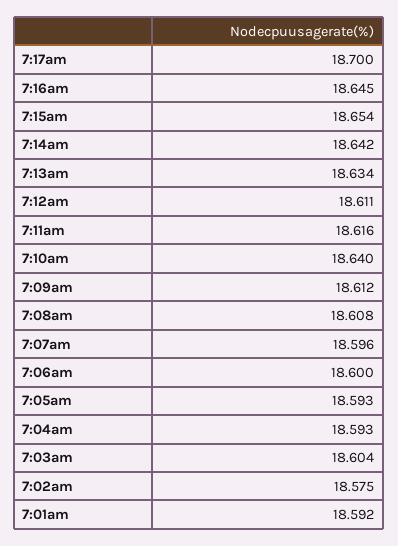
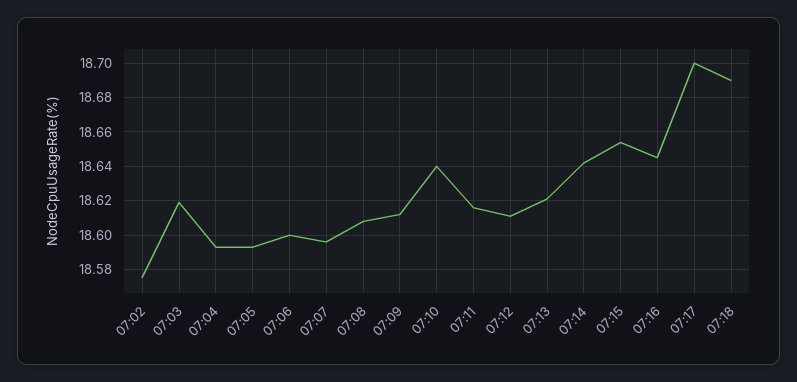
7:13am: 18.634 -> 18.62
7:03am: 18.604 -> 18.62
7:01am: 18.592 -> none
07:18: none -> 18.69

